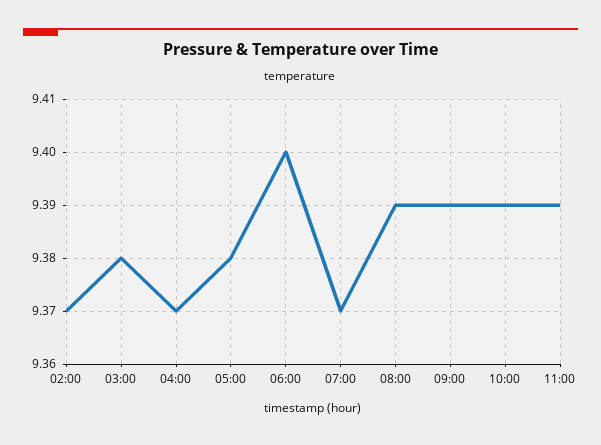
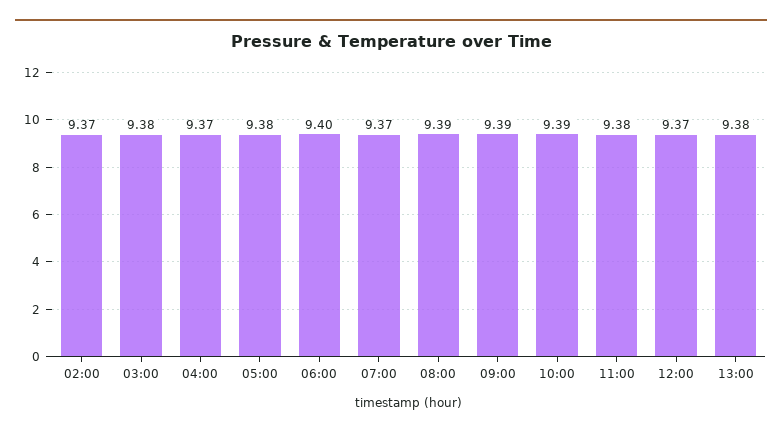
11:00: 9.39 -> 9.38
12:00: none -> 9.37
13:00: none -> 9.38

